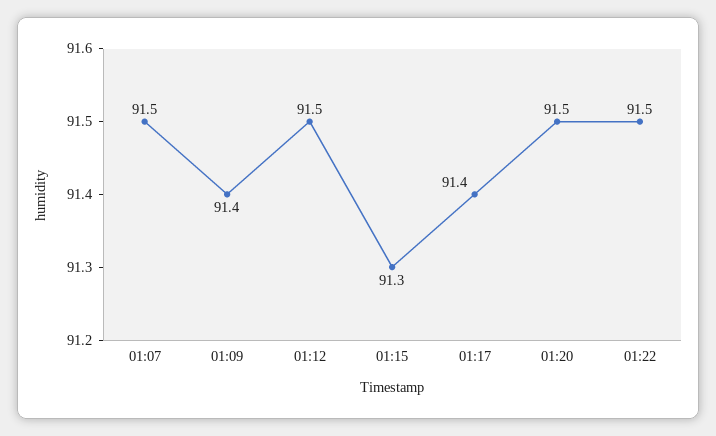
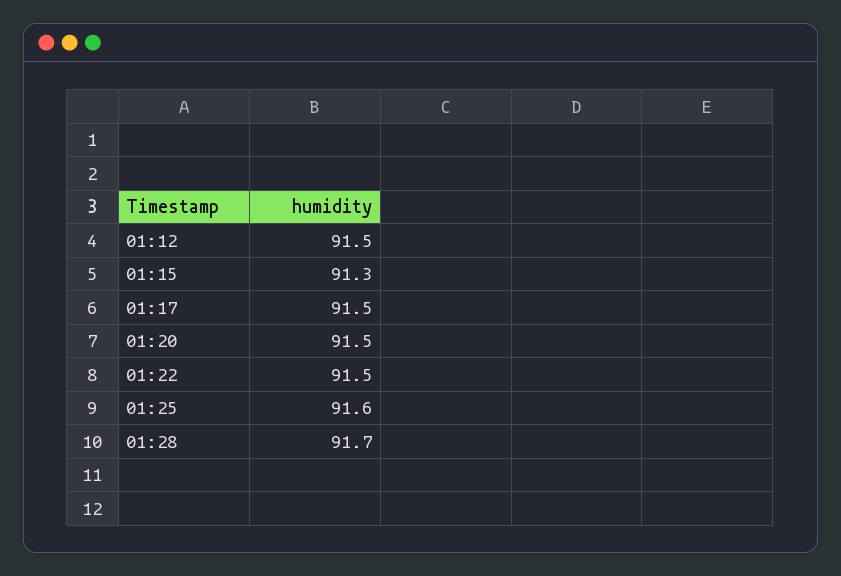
01:07: 91.5 -> none
01:09: 91.4 -> none
01:17: 91.4 -> 91.5
01:25: none -> 91.6
01:28: none -> 91.7

